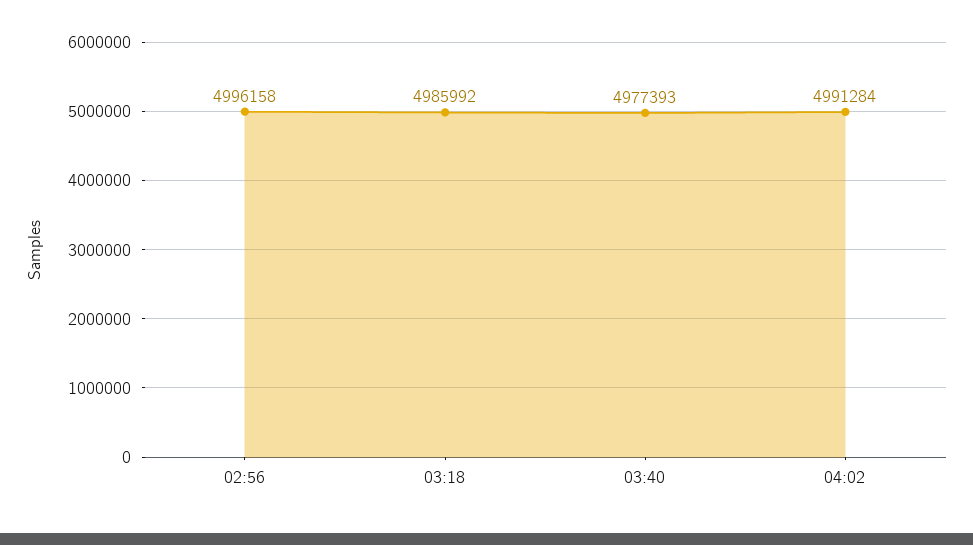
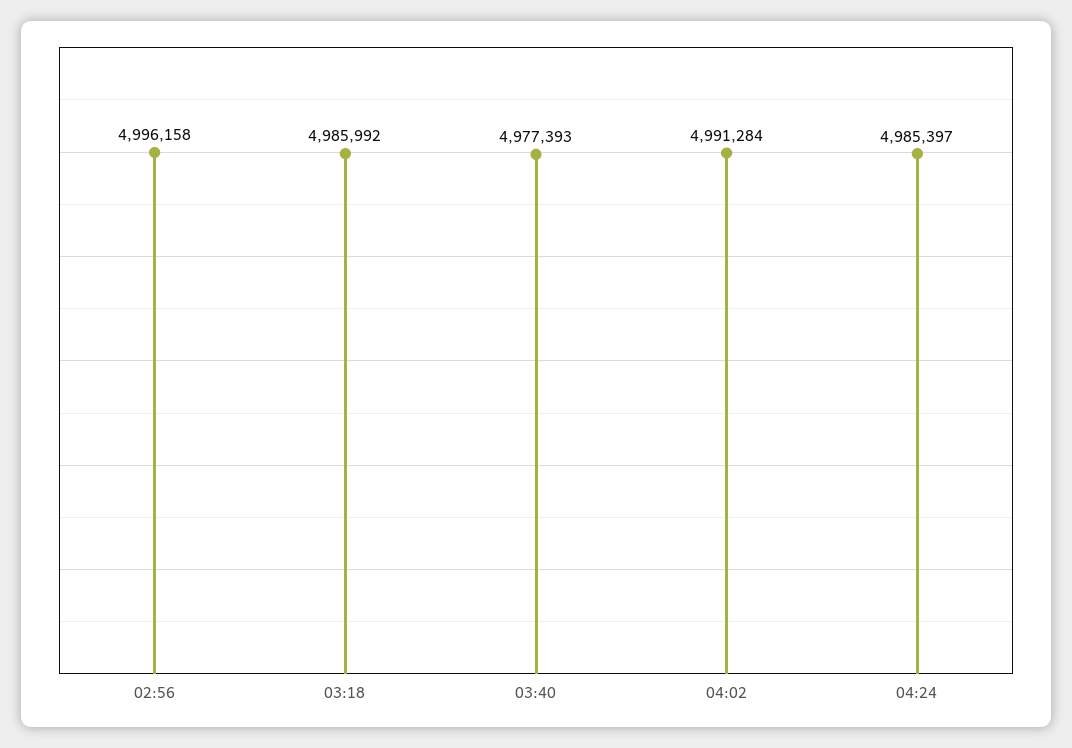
04:24: none -> 4985397

